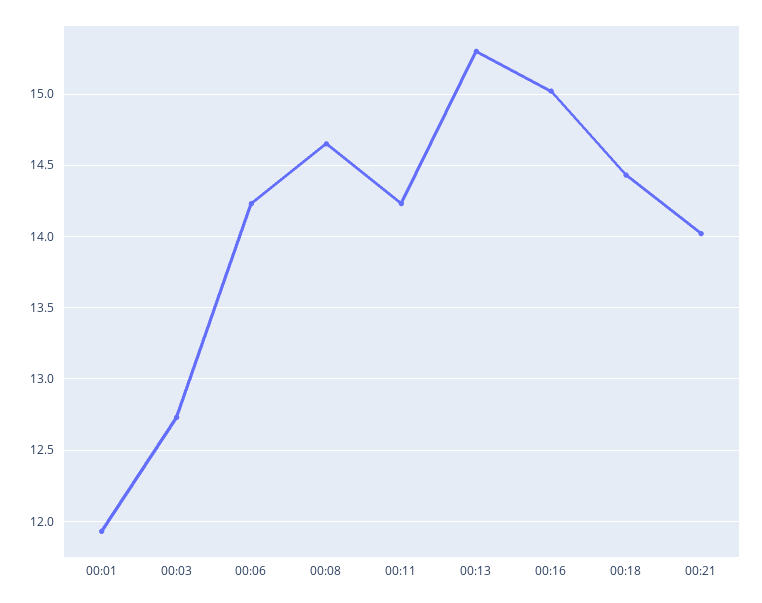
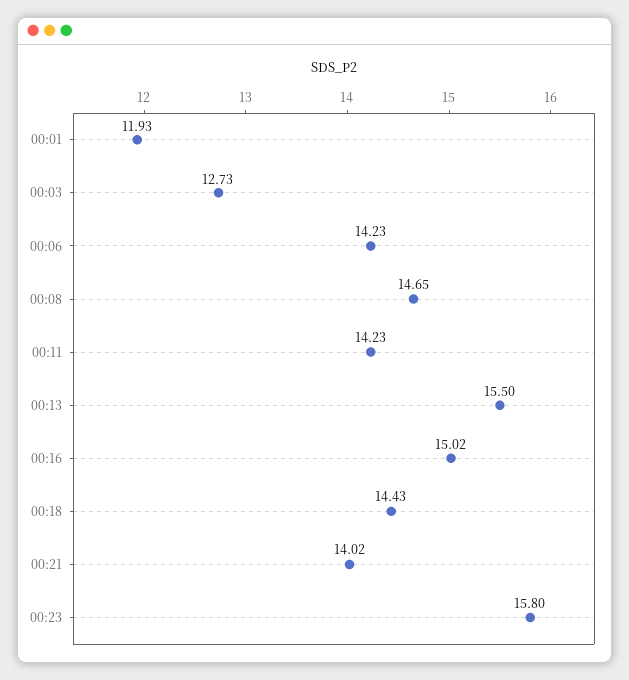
00:13: 15.3 -> 15.5
00:23: none -> 15.8

